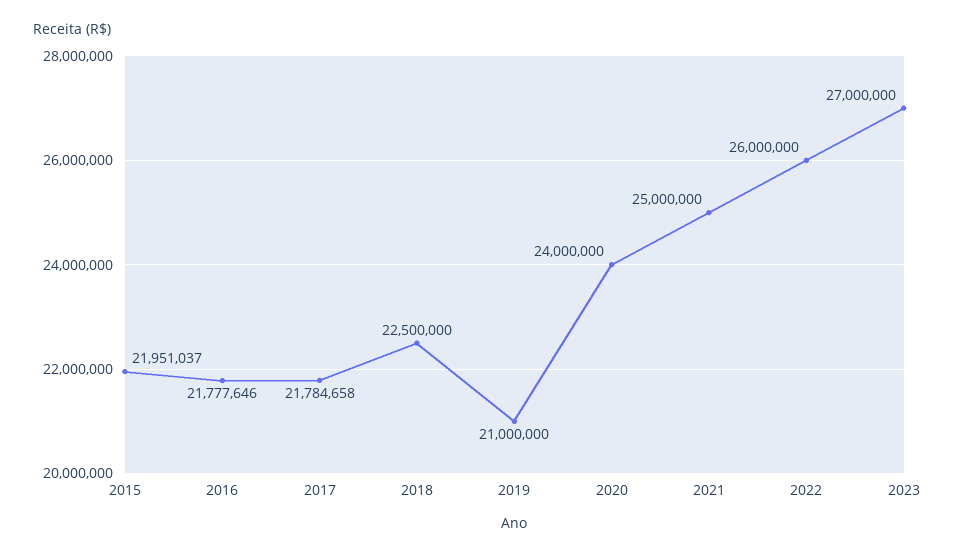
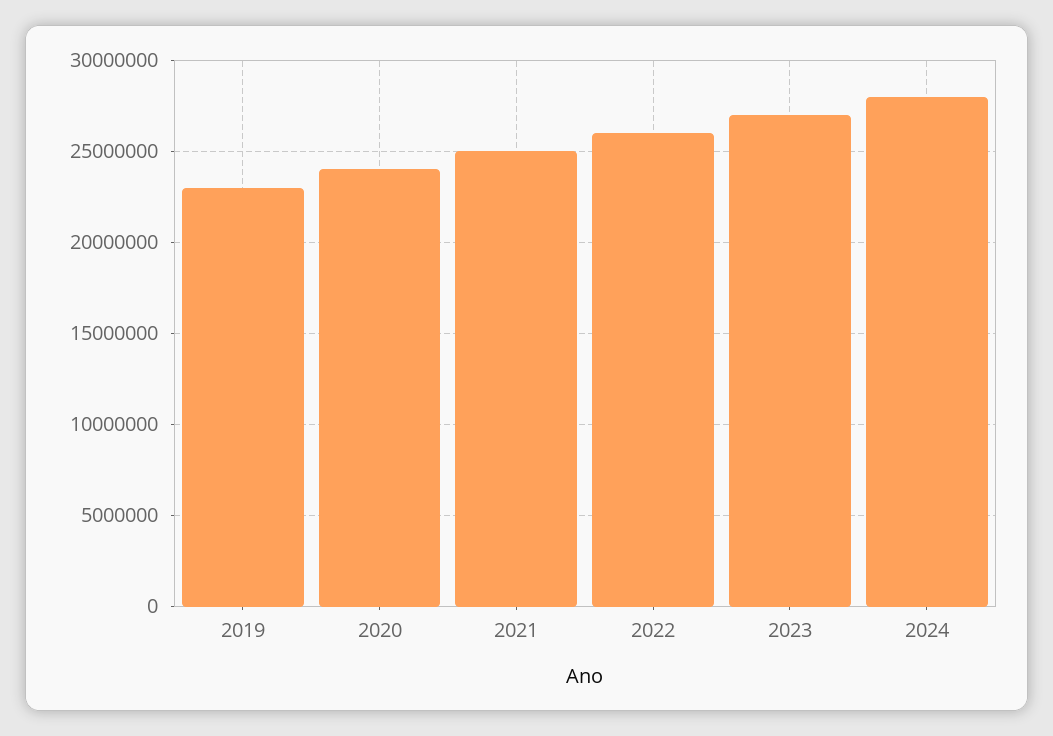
2015: 21951037 -> none
2016: 21777646 -> none
2017: 21784658 -> none
2018: 22500000 -> none
2019: 21000000 -> 23000000
2024: none -> 28000000

